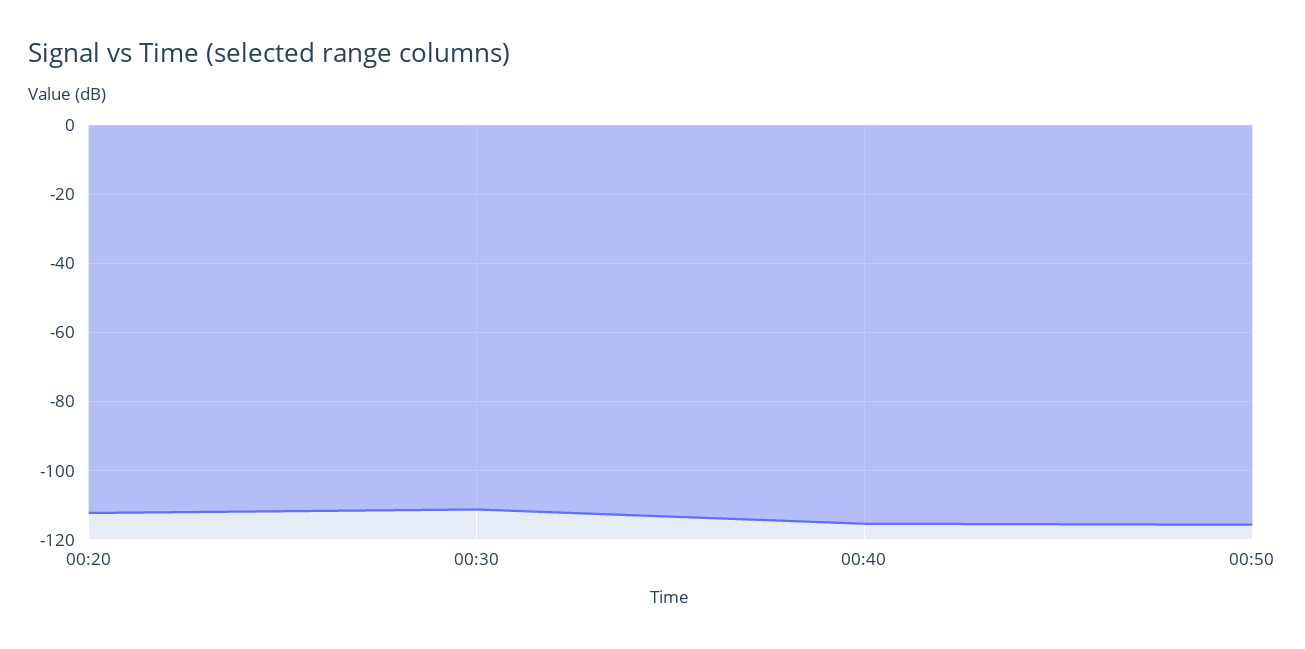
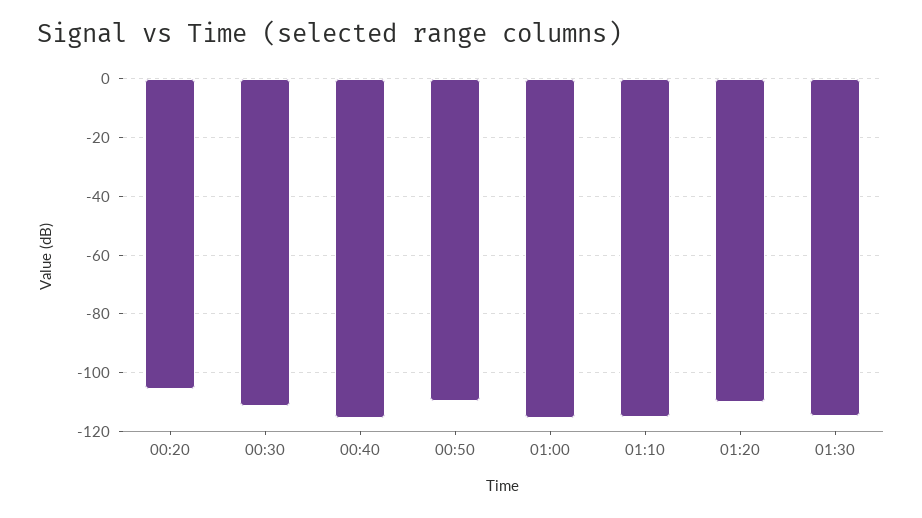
00:20: -112 -> -105
00:50: -116 -> -110
01:00: none -> -115
01:10: none -> -115
01:20: none -> -110
01:30: none -> -115

